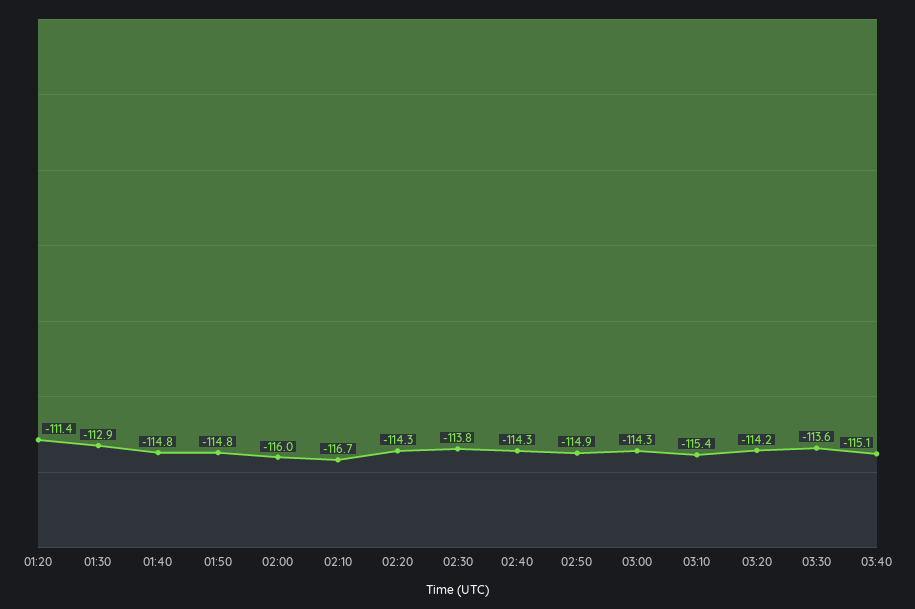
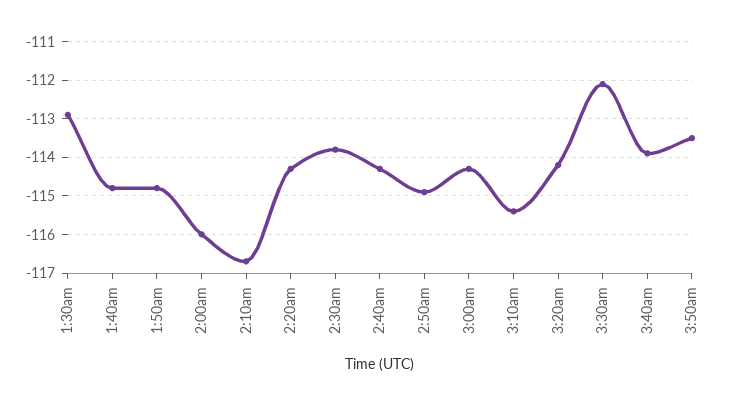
01:20: -111.4 -> none
03:30: -113.6 -> -112
03:40: -115.1 -> -114
3:50am: none -> -113.5

